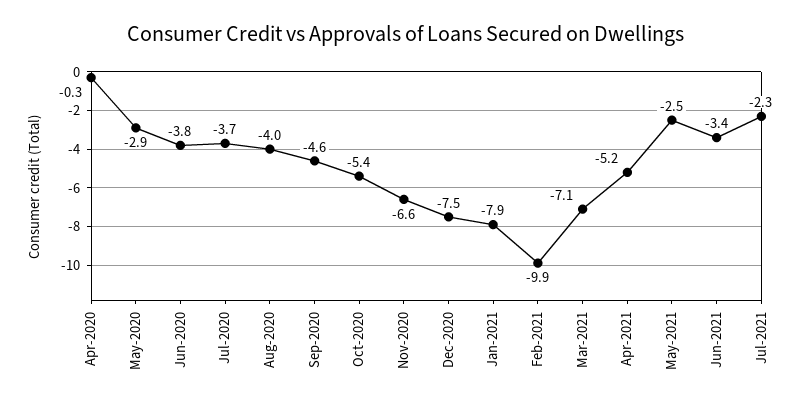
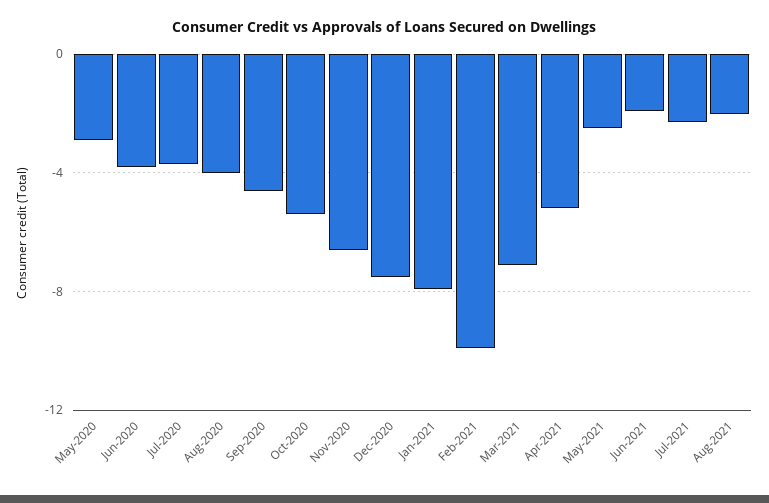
Apr-2020: -0.3 -> none
Jun-2021: -3.4 -> -2
Aug-2021: none -> -2

